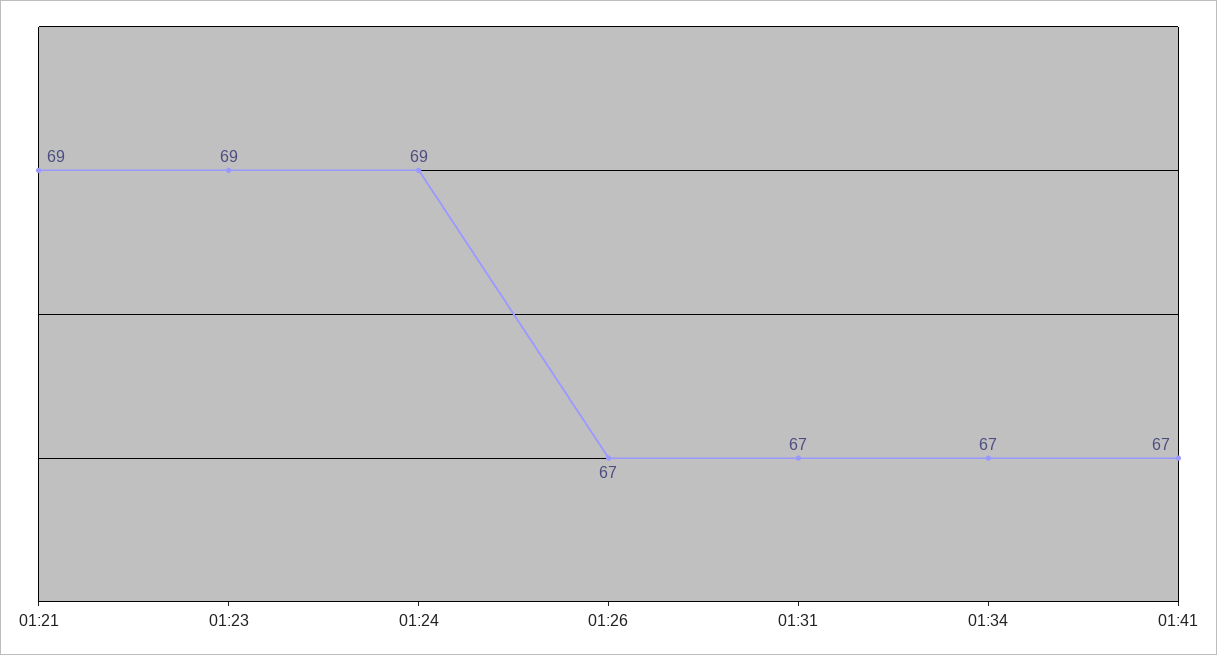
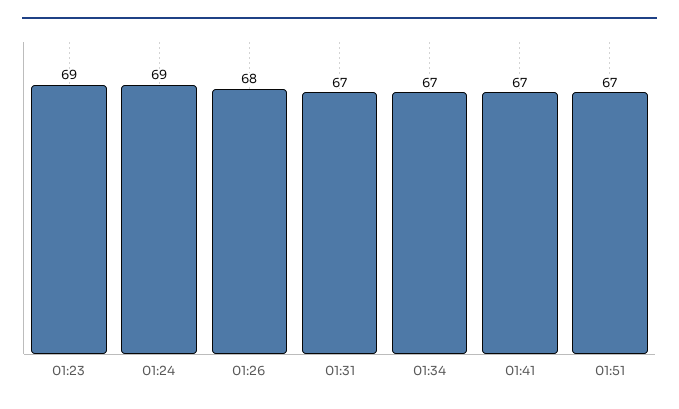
01:21: 69 -> none
01:26: 67 -> 68
01:51: none -> 67

